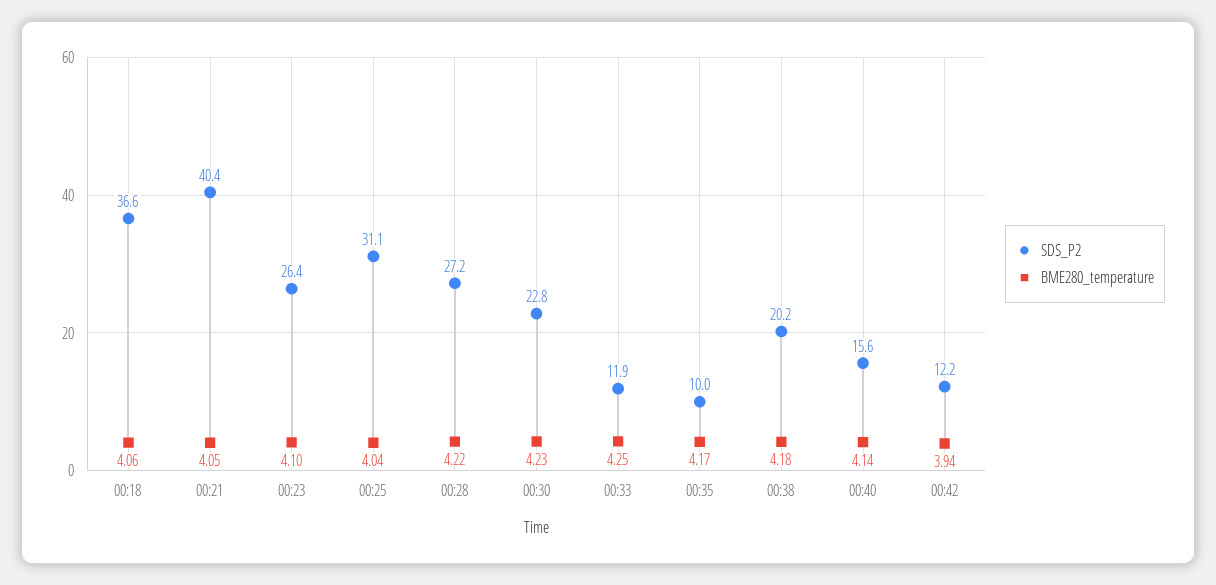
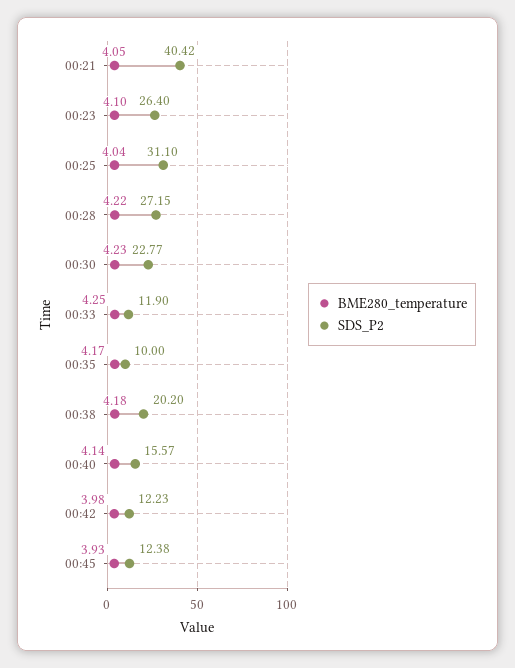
SDS_P2, 00:18: 36.6 -> none
BME280_temperature, 00:18: 4.06 -> none
BME280_temperature, 00:42: 3.94 -> 3.98
BME280_temperature, 00:45: none -> 3.93
SDS_P2, 00:45: none -> 12.38

